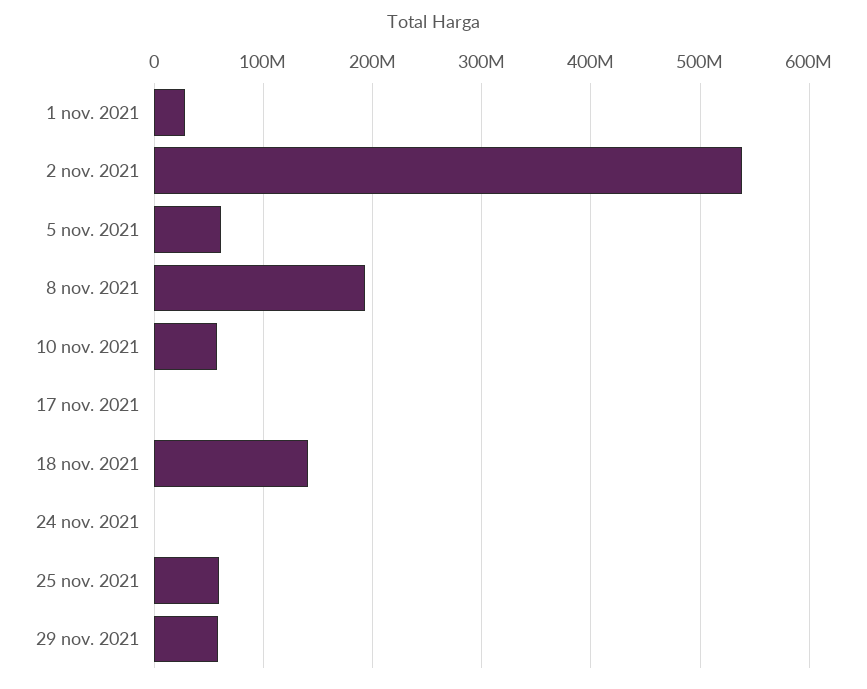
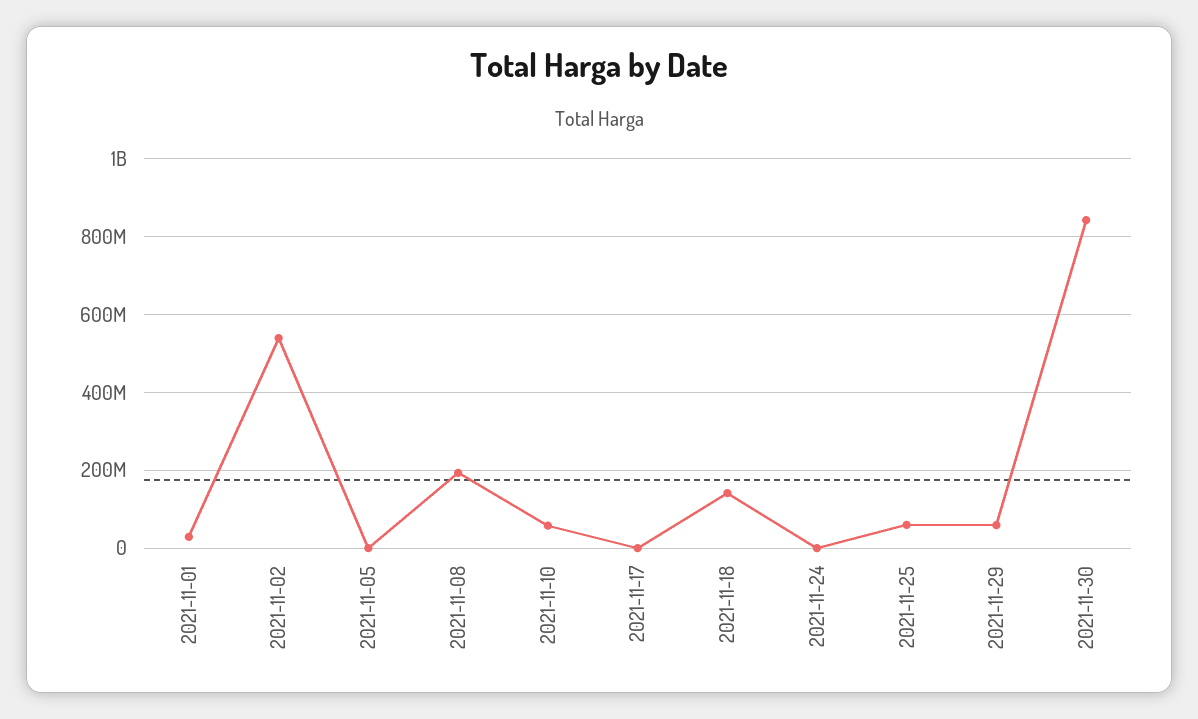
5 nov. 2021: 60000000 -> 0
2021-11-30: none -> 840000000

